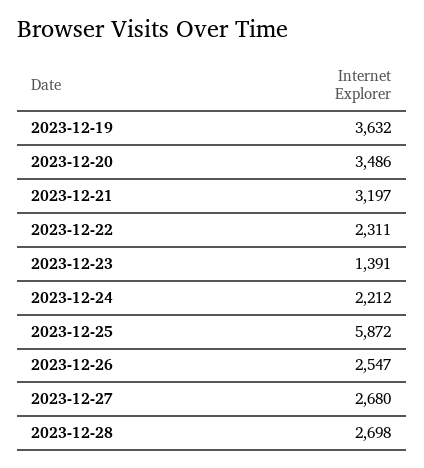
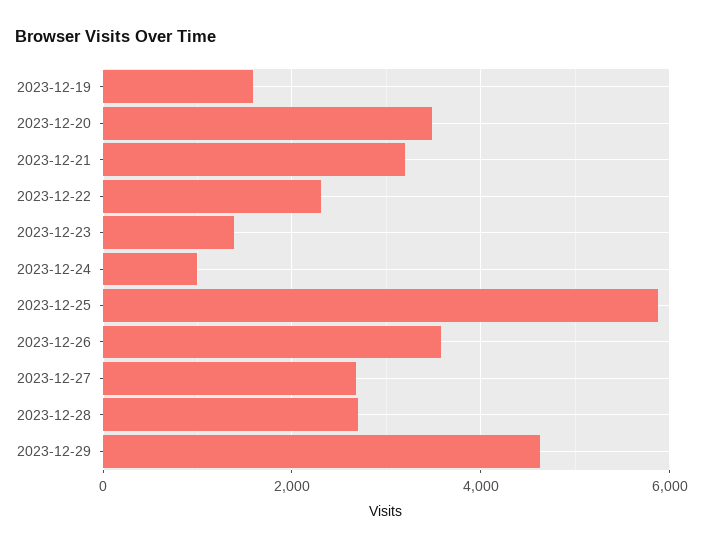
2023-12-19: 3632 -> 1600
2023-12-24: 2212 -> 1000
2023-12-26: 2547 -> 3600
2023-12-29: none -> 4600

